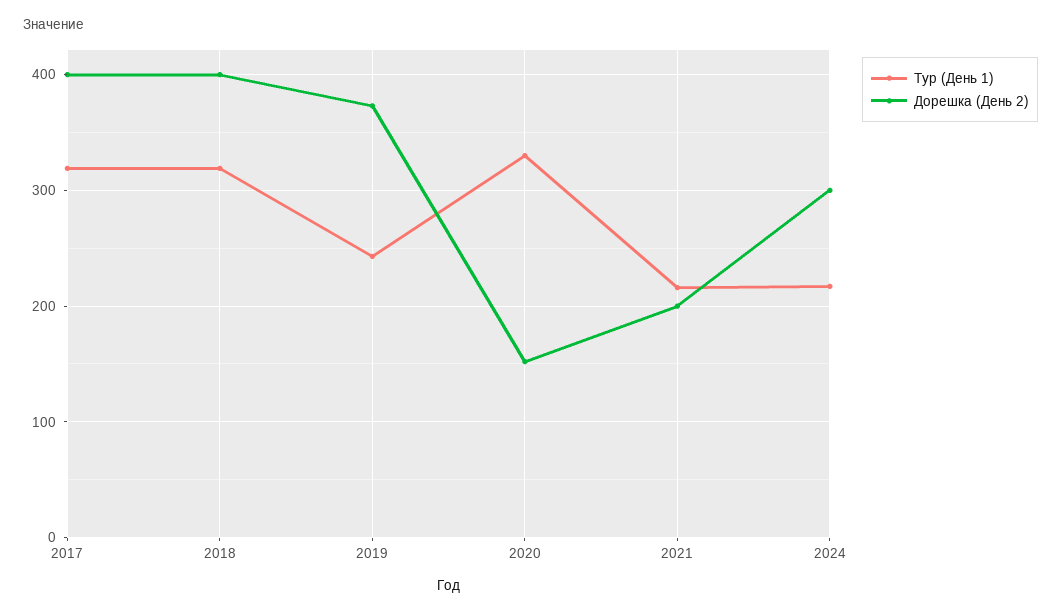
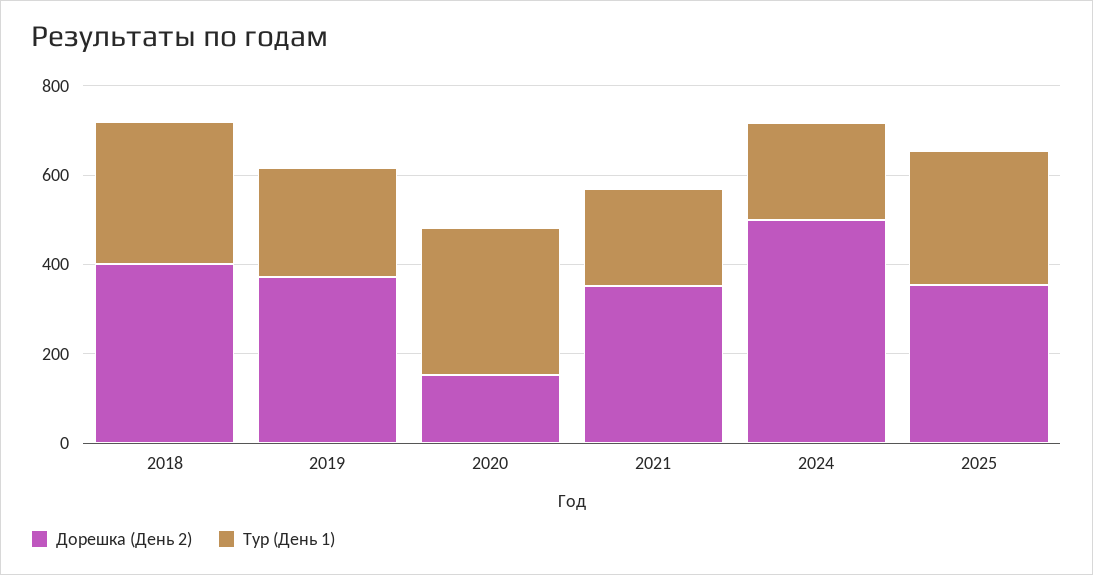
Тур (День 1), 2017: 320 -> none
Дорешка (День 2), 2017: 400 -> none
Дорешка (День 2), 2021: 200 -> 350
Дорешка (День 2), 2024: 300 -> 500
Дорешка (День 2), 2025: none -> 350
Тур (День 1), 2025: none -> 300

